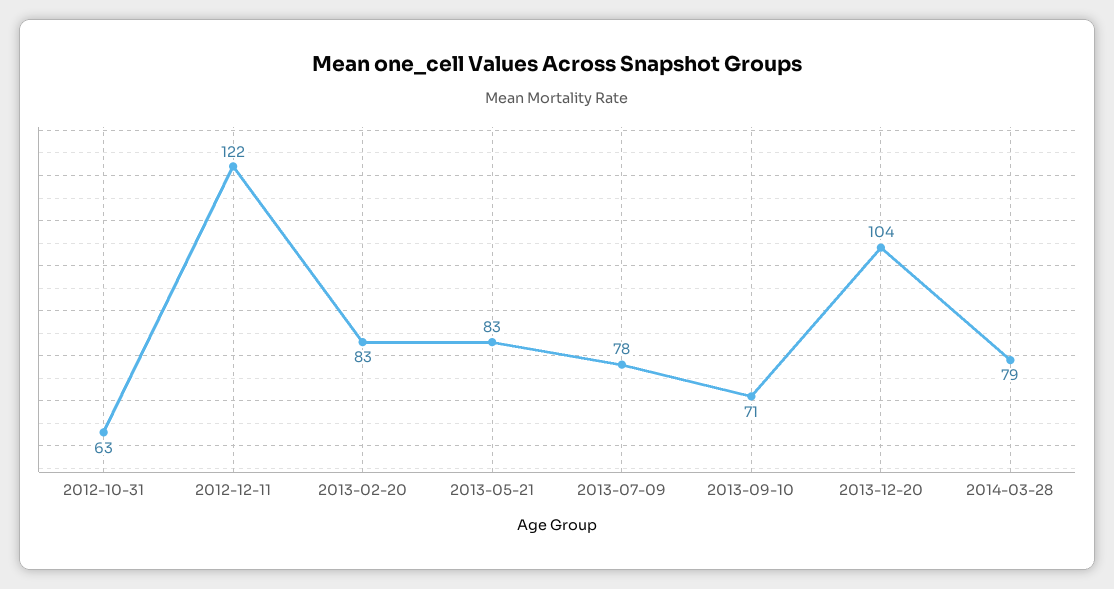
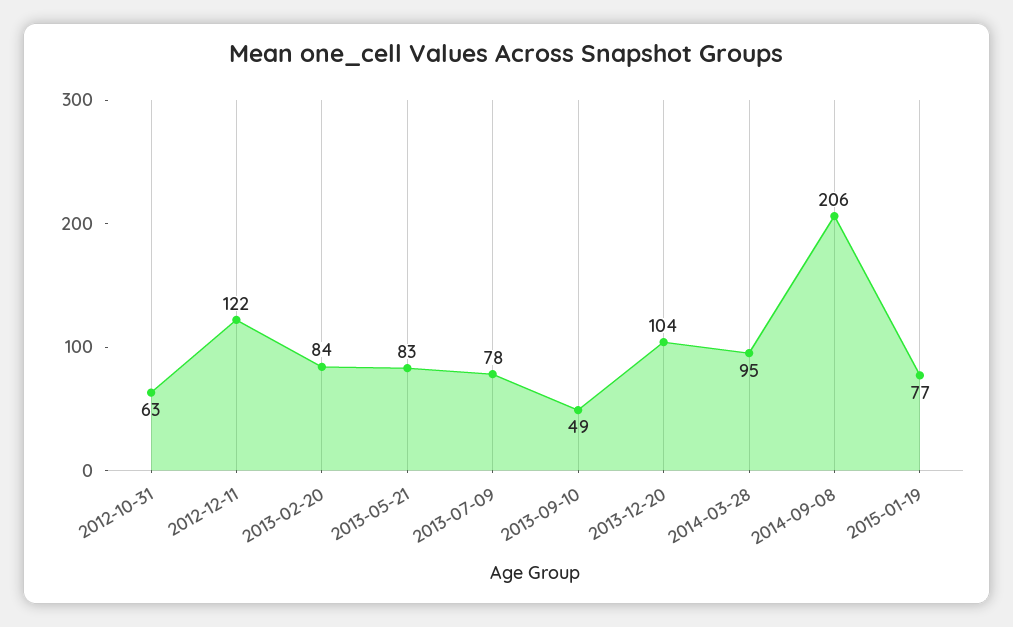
2013-02-20: 83 -> 84
2013-09-10: 71 -> 49
2014-03-28: 79 -> 95
2014-09-08: none -> 206
2015-01-19: none -> 77

